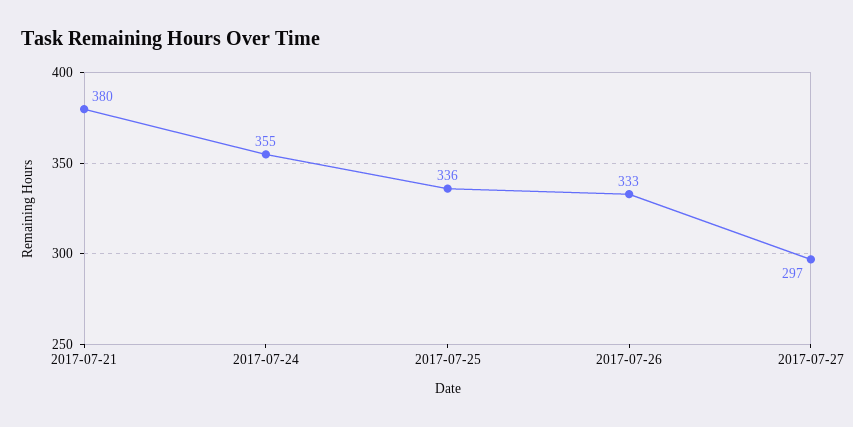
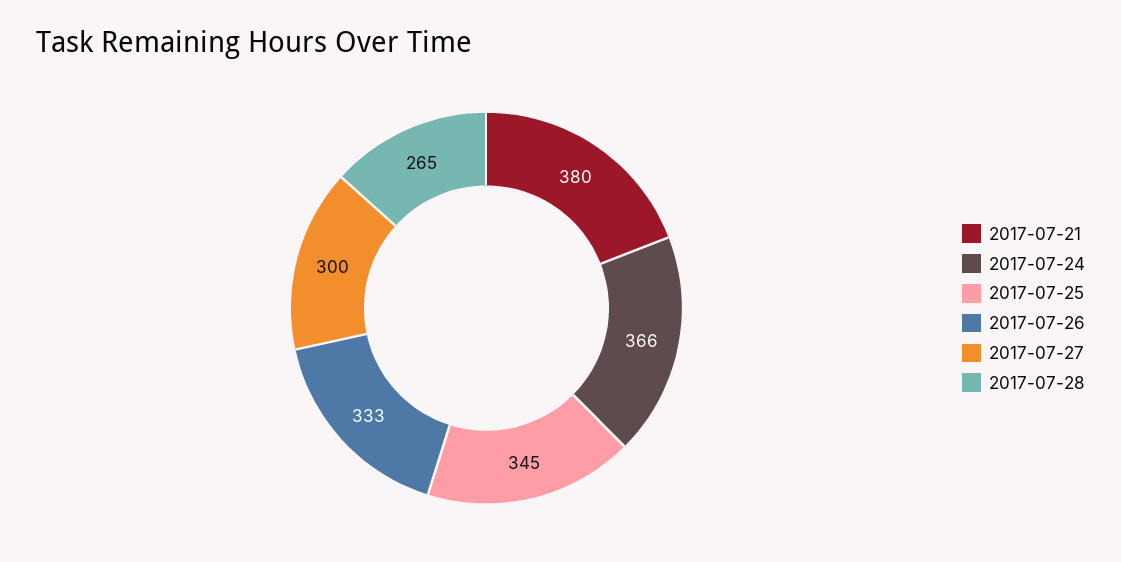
2017-07-24: 355 -> 366
2017-07-25: 336 -> 345
2017-07-27: 297 -> 300
2017-07-28: none -> 265

